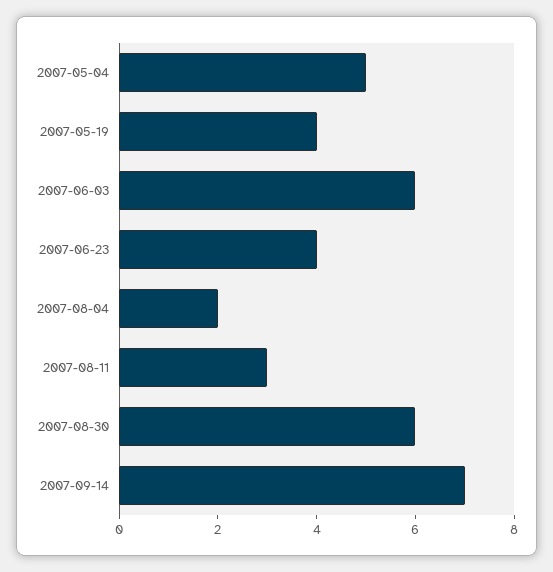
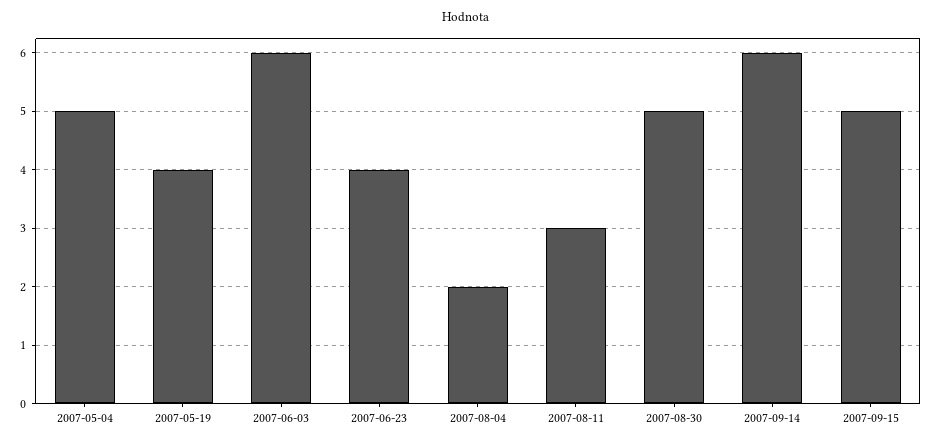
2007-08-30: 6 -> 5
2007-09-14: 7 -> 6
2007-09-15: none -> 5

